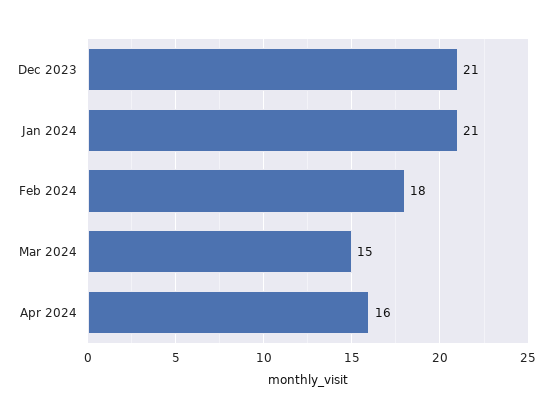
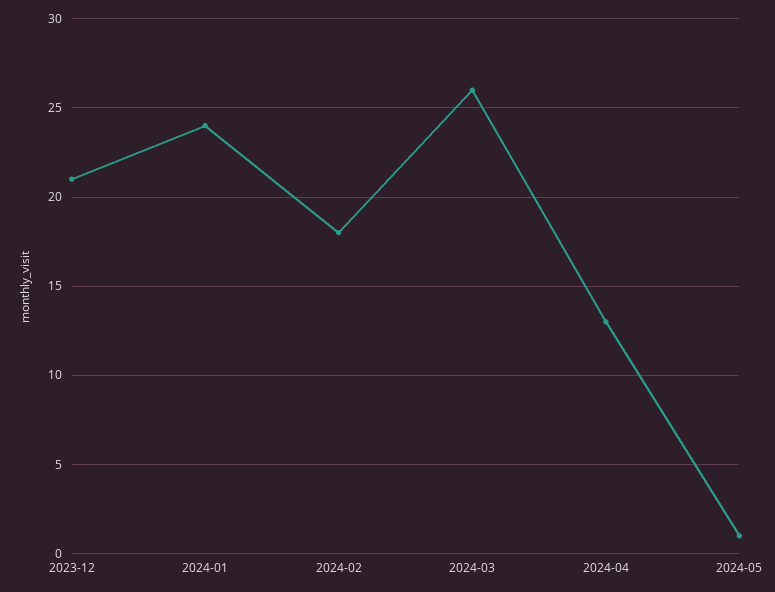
Jan 2024: 21 -> 24
Mar 2024: 15 -> 26
Apr 2024: 16 -> 13
2024-05: none -> 1

